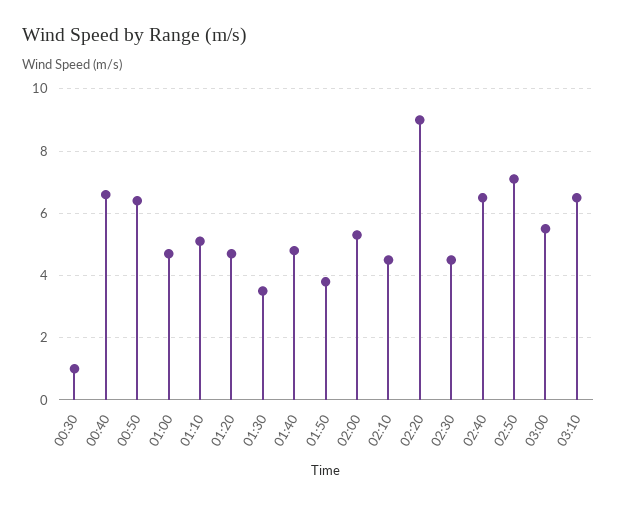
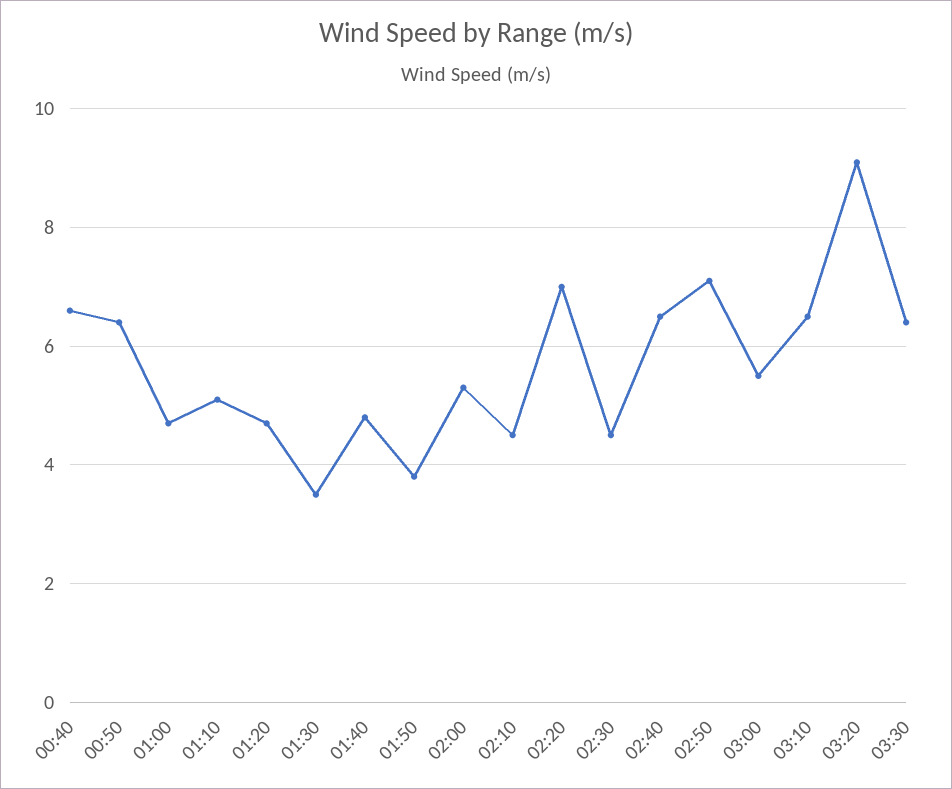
00:30: 1 -> none
02:20: 9 -> 7
03:20: none -> 9
03:30: none -> 6.5

